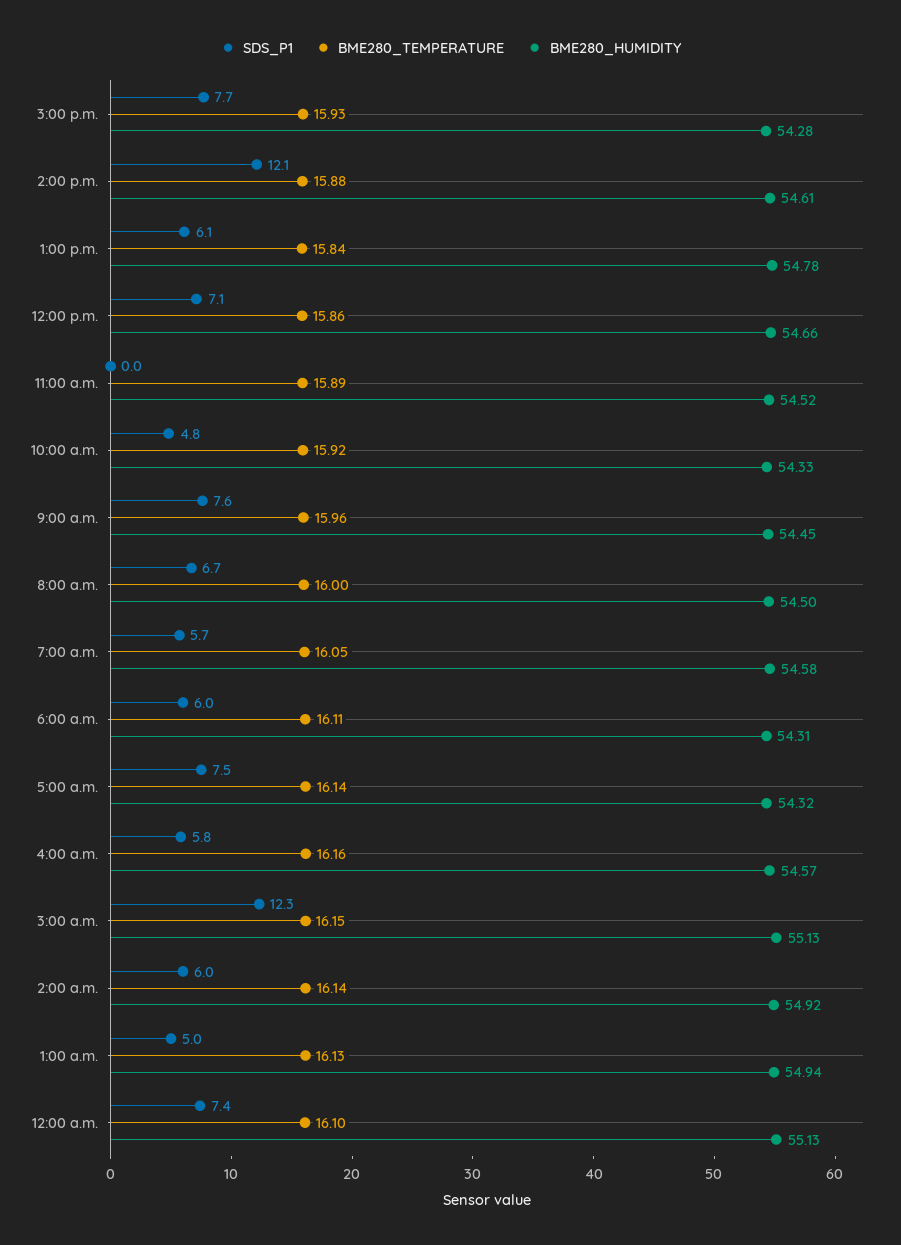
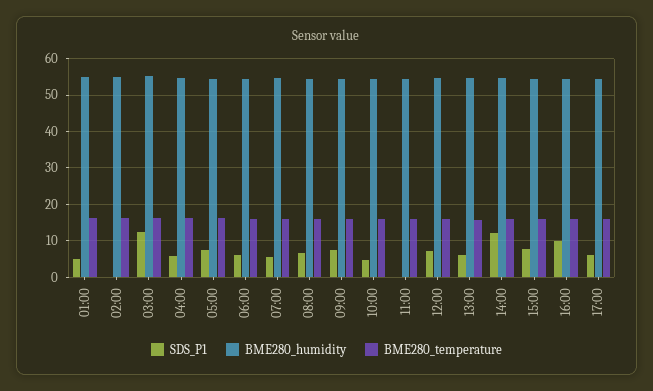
SDS_P1, 2:00 a.m.: 6 -> 0
SDS_P1, 12:00 a.m.: 7.4 -> none
BME280_TEMPERATURE, 12:00 a.m.: 16.1 -> none
BME280_HUMIDITY, 12:00 a.m.: 55.13 -> none
SDS_P1, 16:00: none -> 10
BME280_HUMIDITY, 16:00: none -> 54
BME280_TEMPERATURE, 16:00: none -> 16
SDS_P1, 17:00: none -> 6
BME280_HUMIDITY, 17:00: none -> 54
BME280_TEMPERATURE, 17:00: none -> 16

